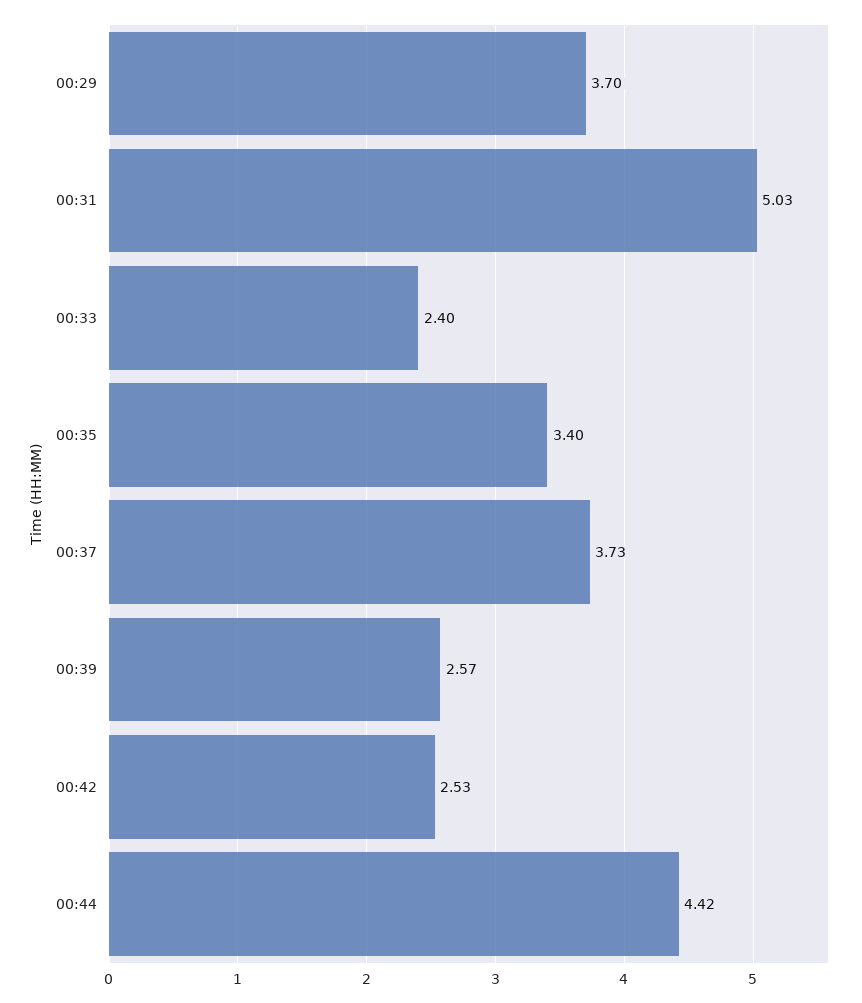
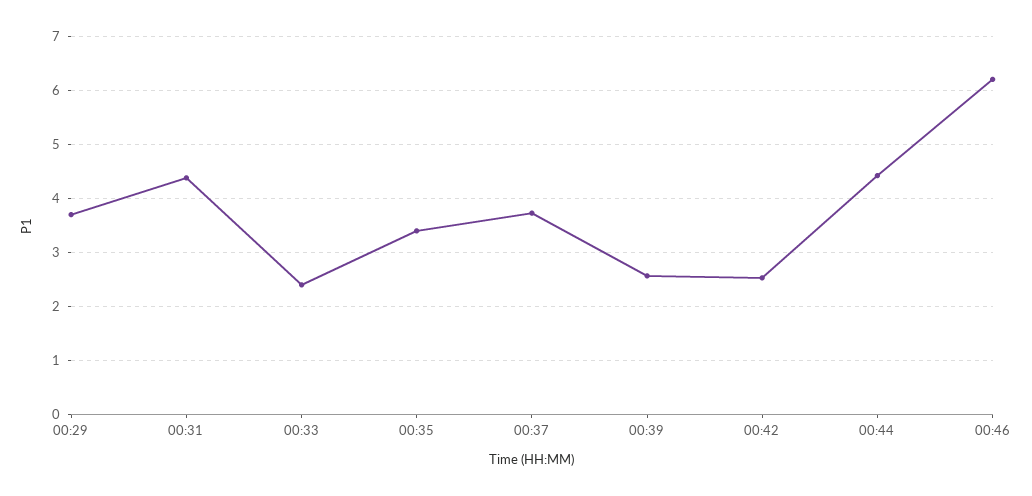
00:31: 5.03 -> 4.4
00:46: none -> 6.2

